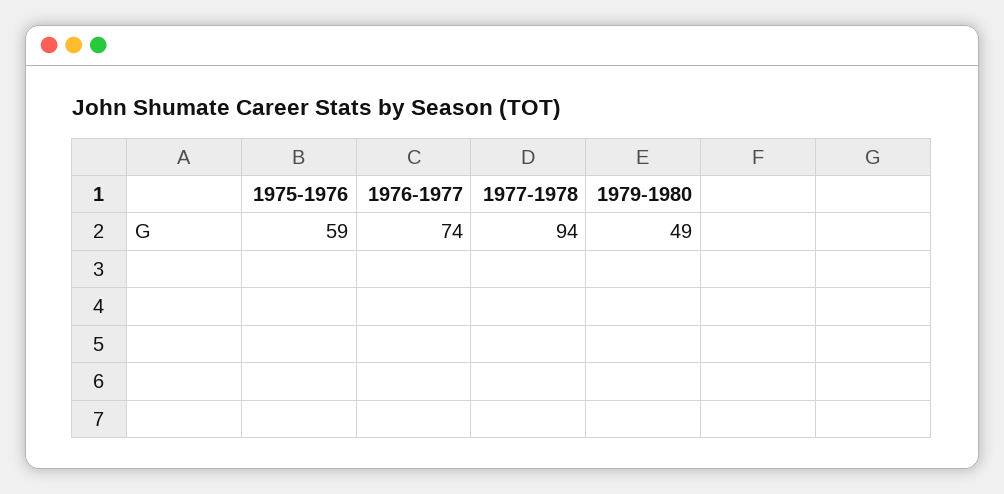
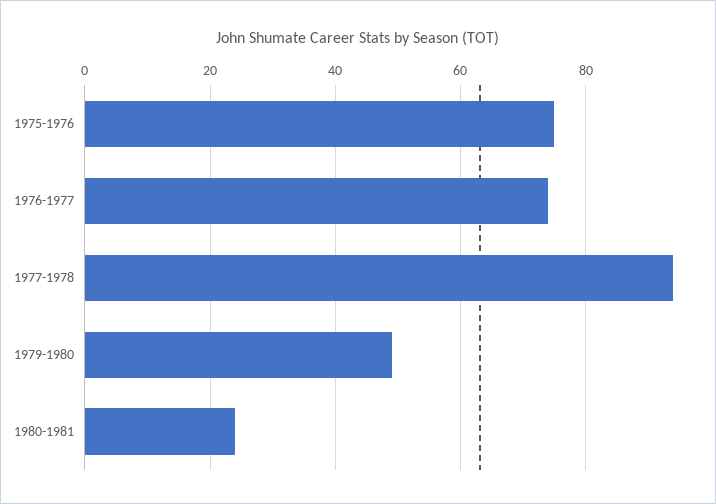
1975-1976: 59 -> 75
1980-1981: none -> 25

